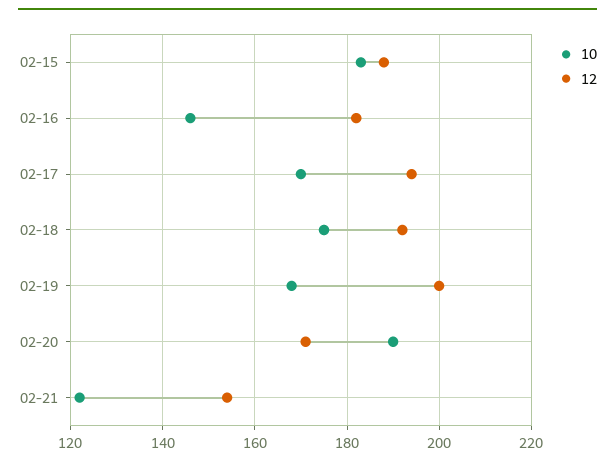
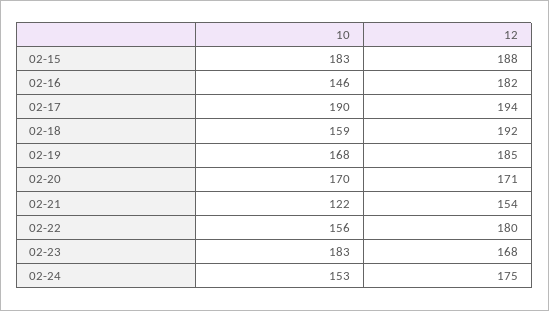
10, 02-17: 170 -> 190
10, 02-18: 175 -> 159
12, 02-19: 200 -> 185
10, 02-20: 190 -> 170
10, 02-22: none -> 156
12, 02-22: none -> 180
10, 02-23: none -> 183
12, 02-23: none -> 168
10, 02-24: none -> 153
12, 02-24: none -> 175

